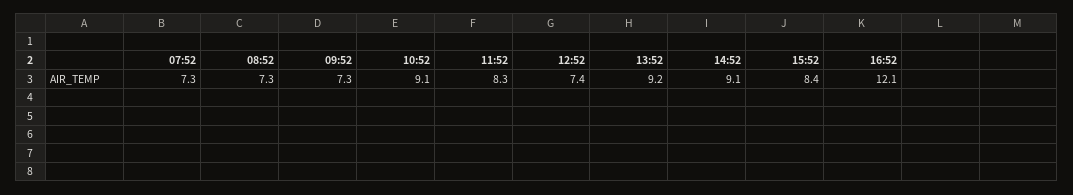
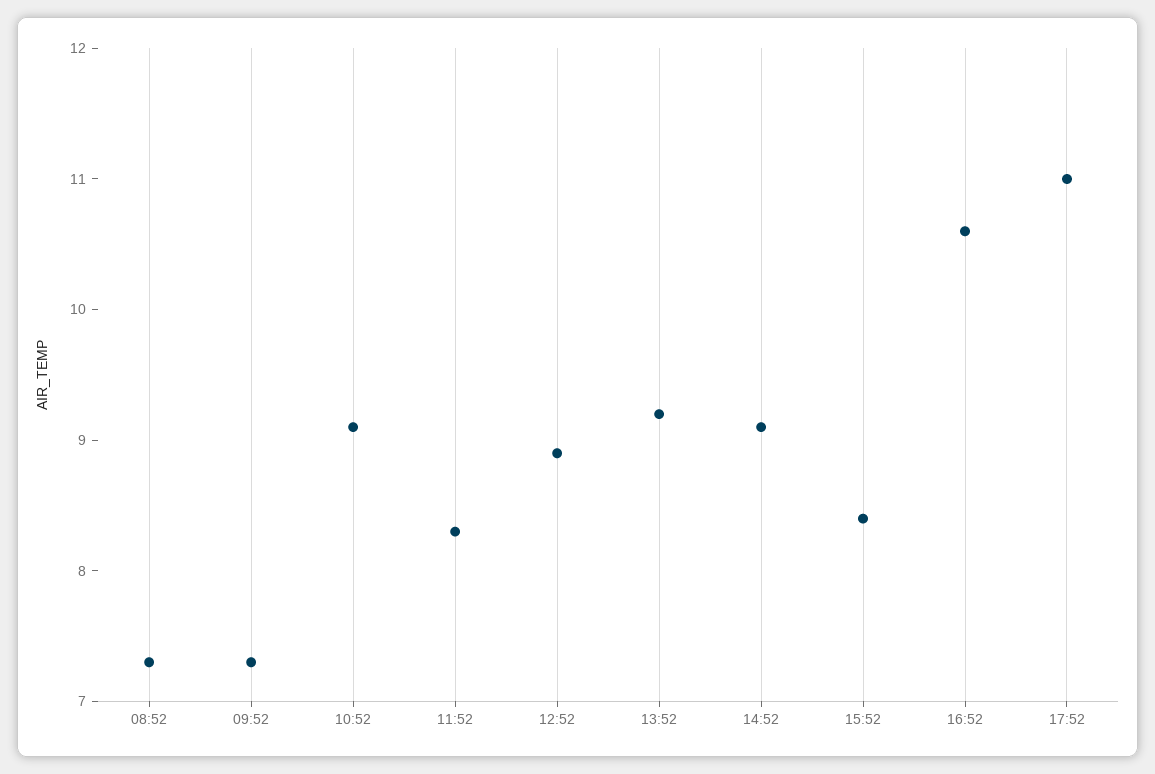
07:52: 7.3 -> none
12:52: 7.4 -> 8.9
16:52: 12.1 -> 10.6
17:52: none -> 11

